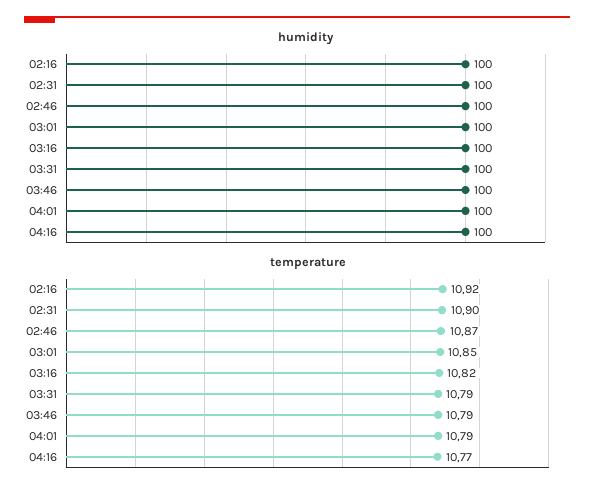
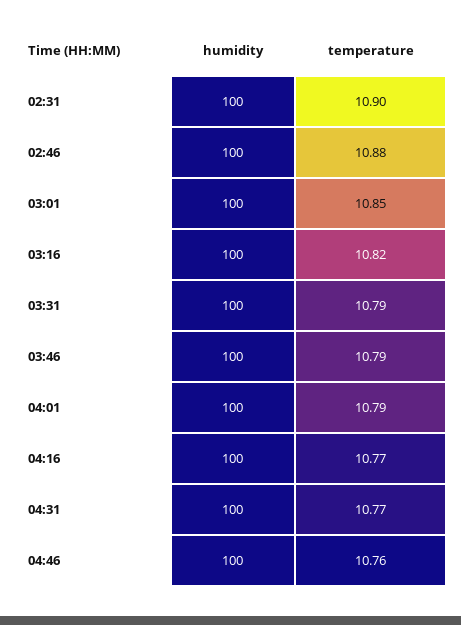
humidity, 02:16: 100 -> none
temperature, 02:16: 10.92 -> none
temperature, 02:46: 10.87 -> 10.88
humidity, 04:31: none -> 100
temperature, 04:31: none -> 10.77
humidity, 04:46: none -> 100
temperature, 04:46: none -> 10.76

